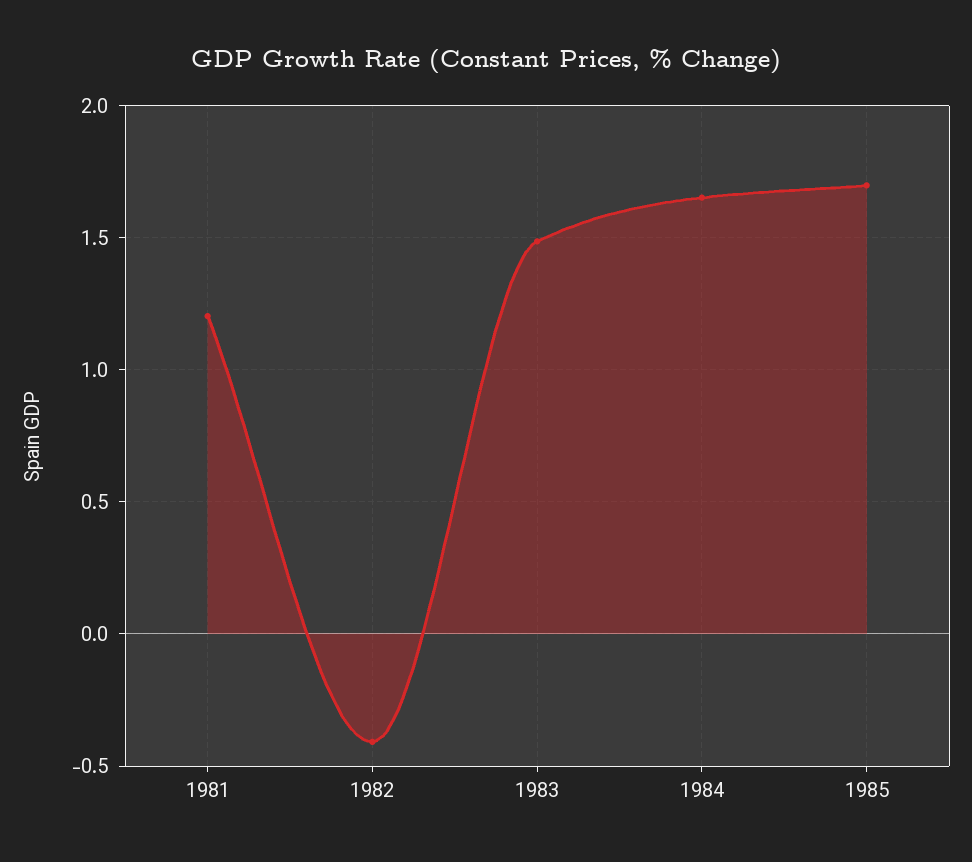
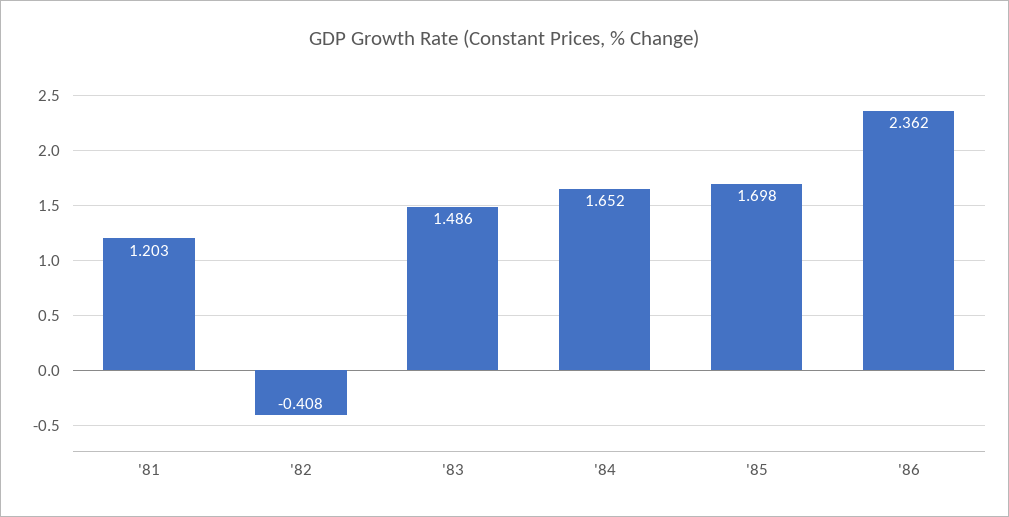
'86: none -> 2.362

